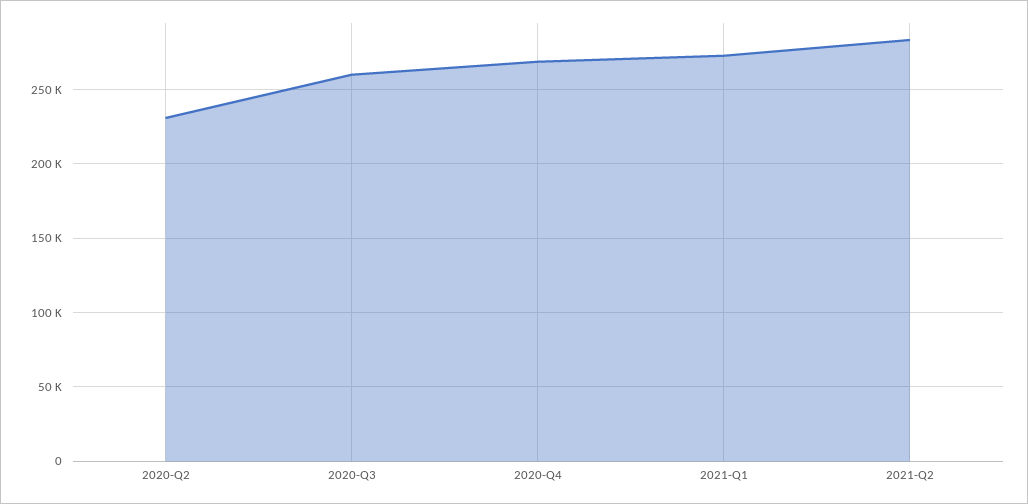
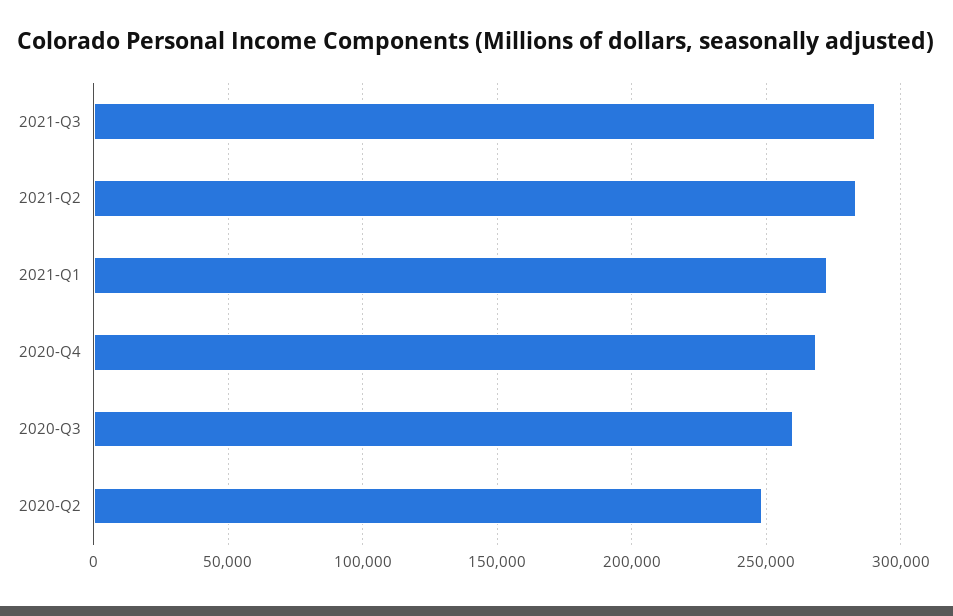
2020-Q2: 230000 -> 250000
2021-Q3: none -> 290000

